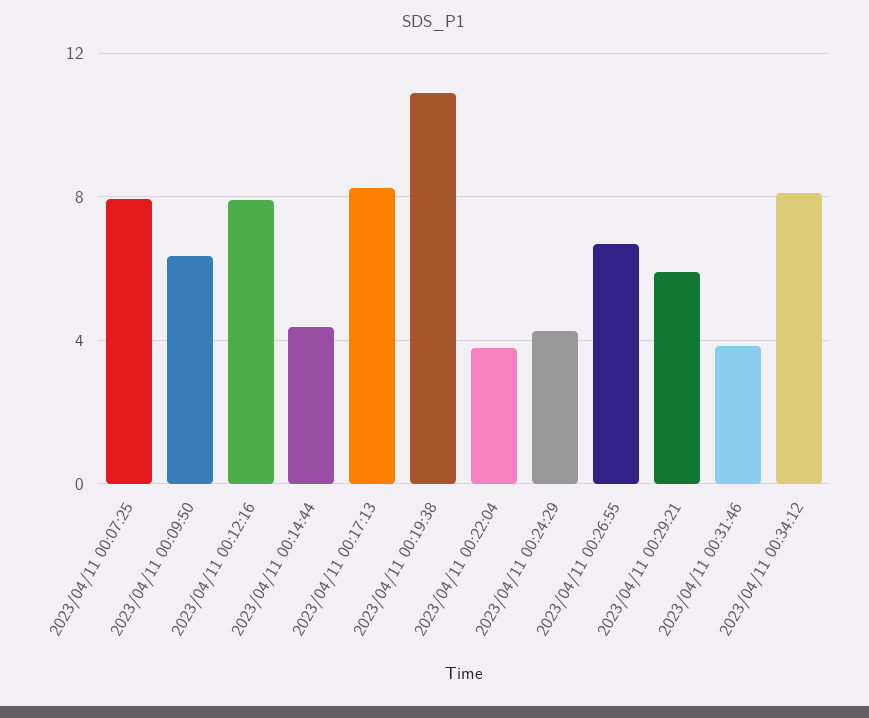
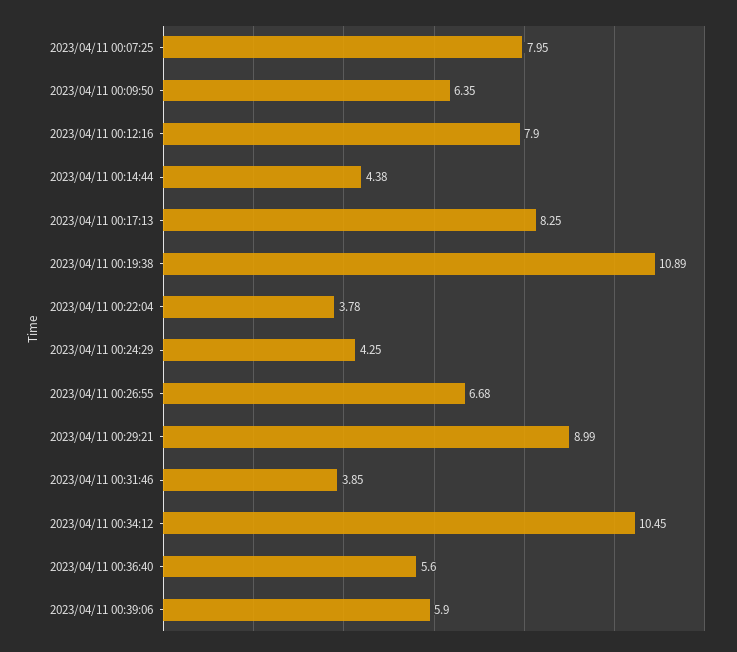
2023/04/11 00:29:21: 6 -> 8.99
2023/04/11 00:34:12: 8 -> 10.45
2023/04/11 00:36:40: none -> 5.6
2023/04/11 00:39:06: none -> 5.9

